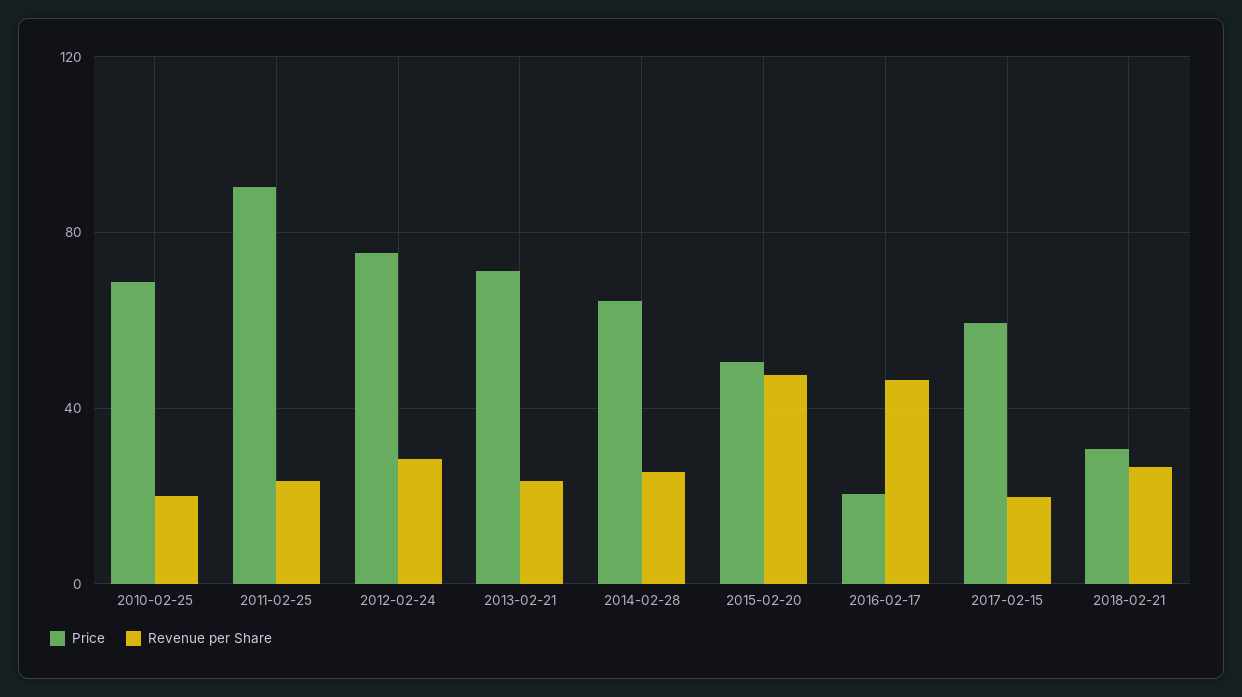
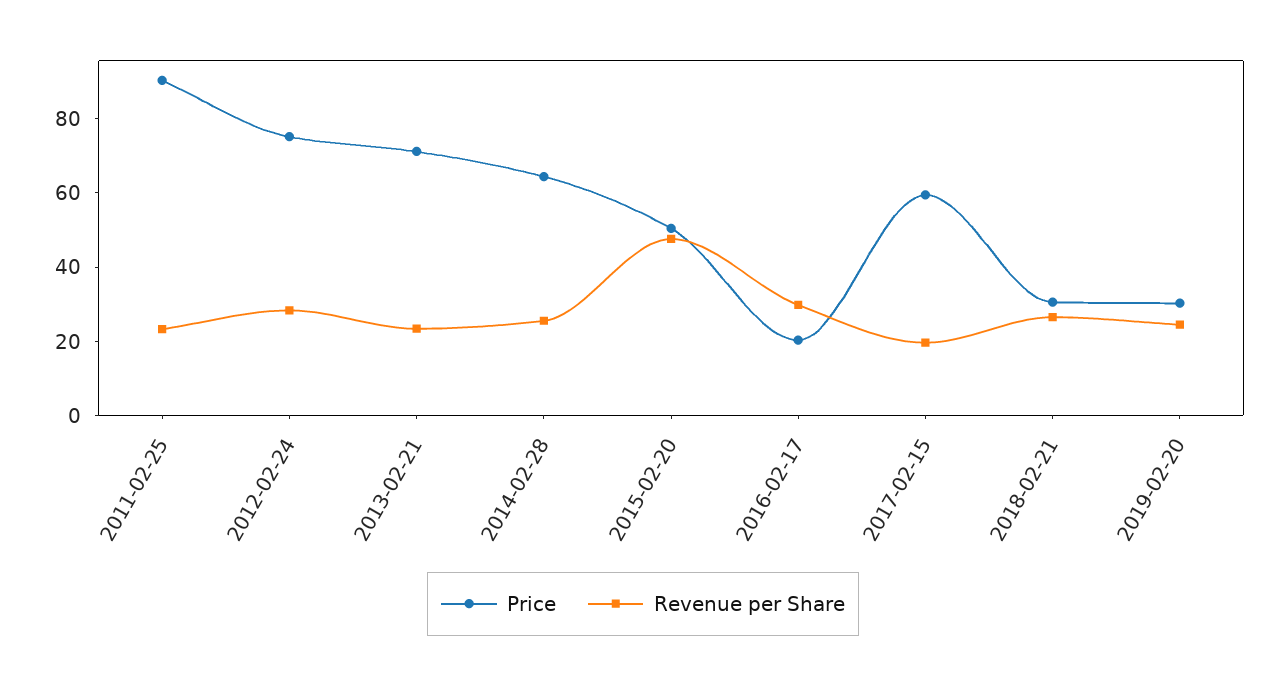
Price, 2010-02-25: 70 -> none
Revenue per Share, 2010-02-25: 20 -> none
Revenue per Share, 2016-02-17: 45 -> 30
Price, 2019-02-20: none -> 30
Revenue per Share, 2019-02-20: none -> 25

